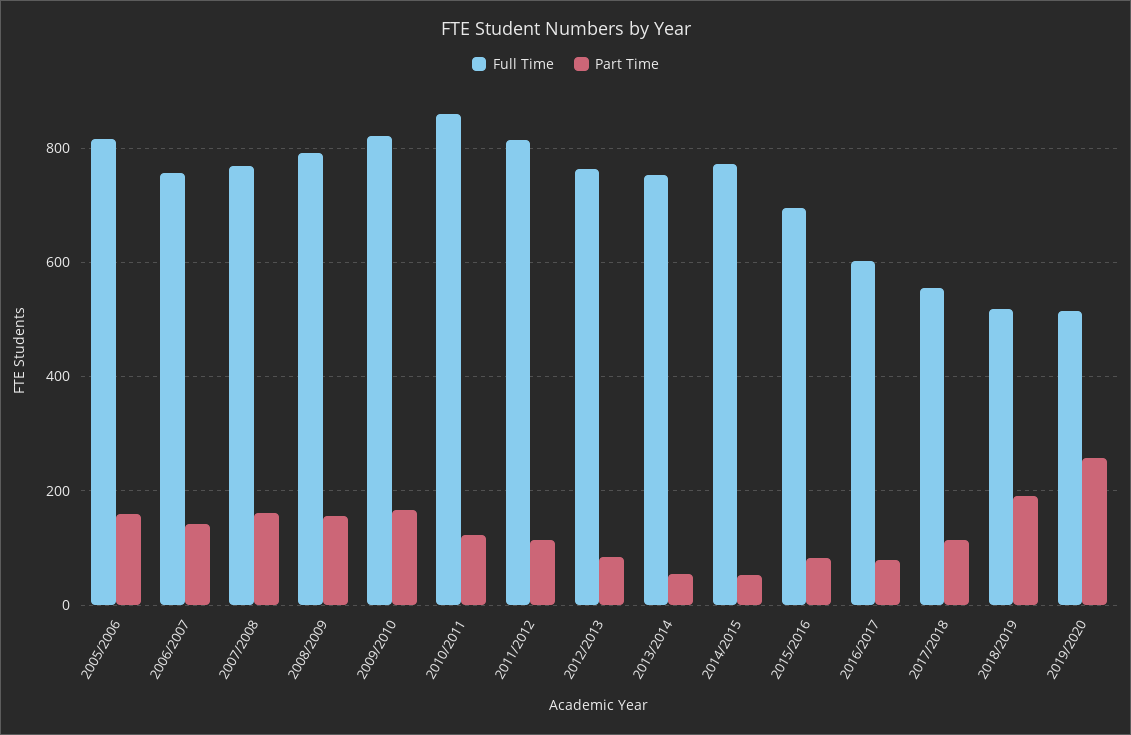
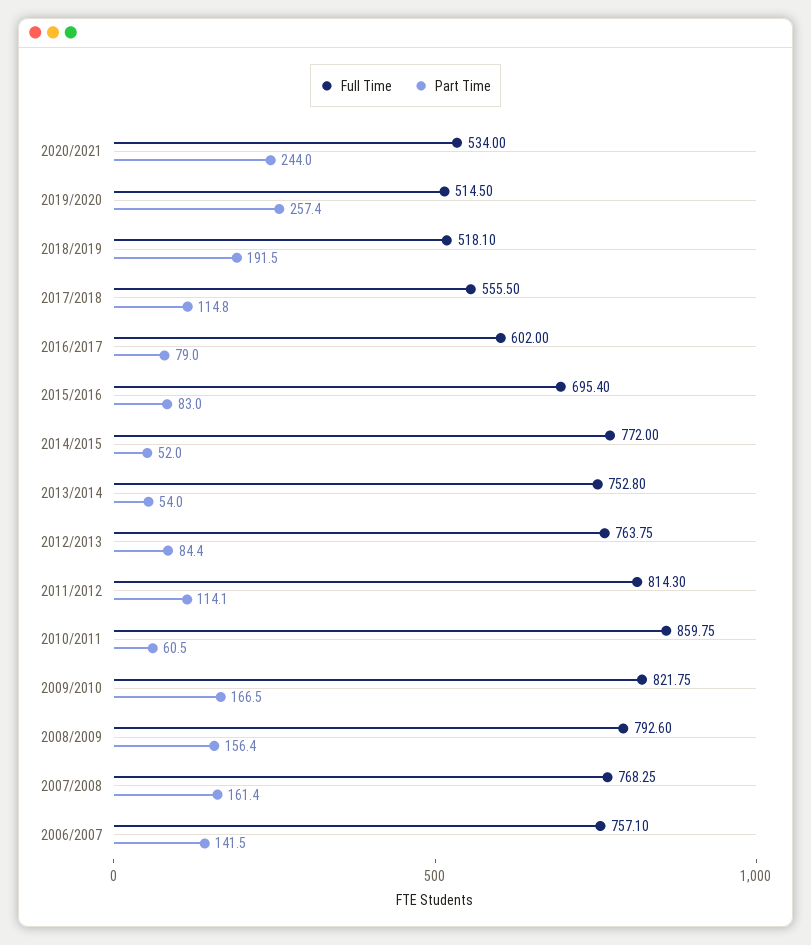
Full Time, 2005/2006: 820 -> none
Part Time, 2005/2006: 160 -> none
Part Time, 2010/2011: 120 -> 60.5
Full Time, 2020/2021: none -> 534
Part Time, 2020/2021: none -> 244

